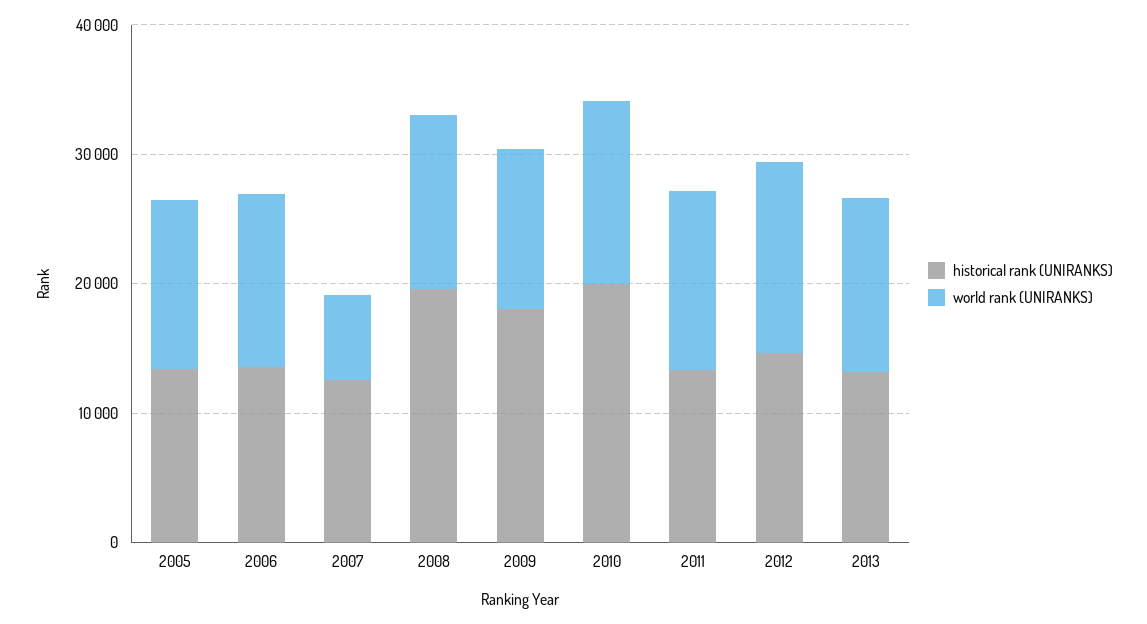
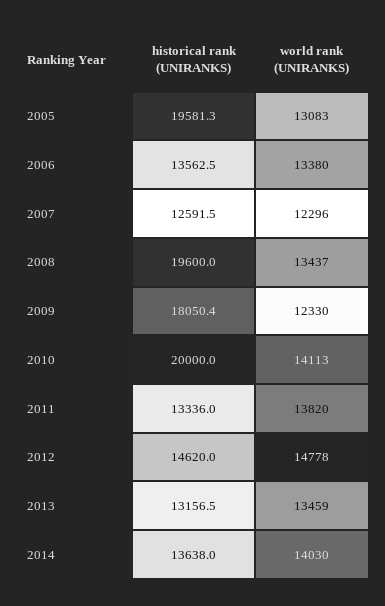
historical rank (UNIRANKS), 2005: 14000 -> 19581.3
world rank (UNIRANKS), 2007: 6000 -> 12296
historical rank (UNIRANKS), 2014: none -> 13638
world rank (UNIRANKS), 2014: none -> 14030

